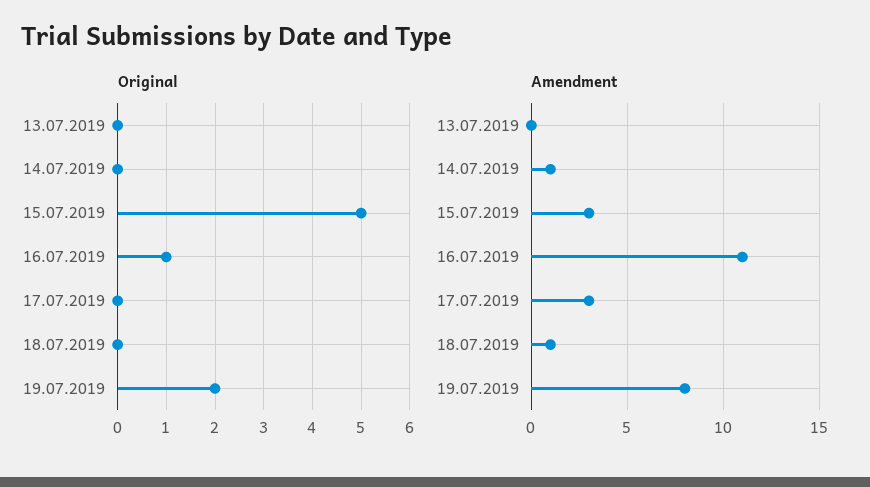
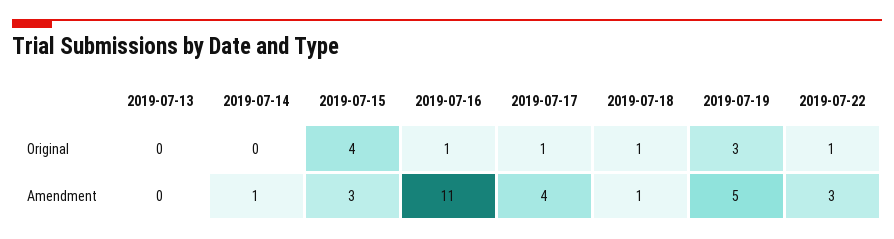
Original, 15.07.2019: 5 -> 4
Original, 17.07.2019: 0 -> 1
Original, 18.07.2019: 0 -> 1
Original, 19.07.2019: 2 -> 3
Amendment, 17.07.2019: 3 -> 4
Amendment, 19.07.2019: 8 -> 5
Original, 2019-07-22: none -> 1
Amendment, 2019-07-22: none -> 3

